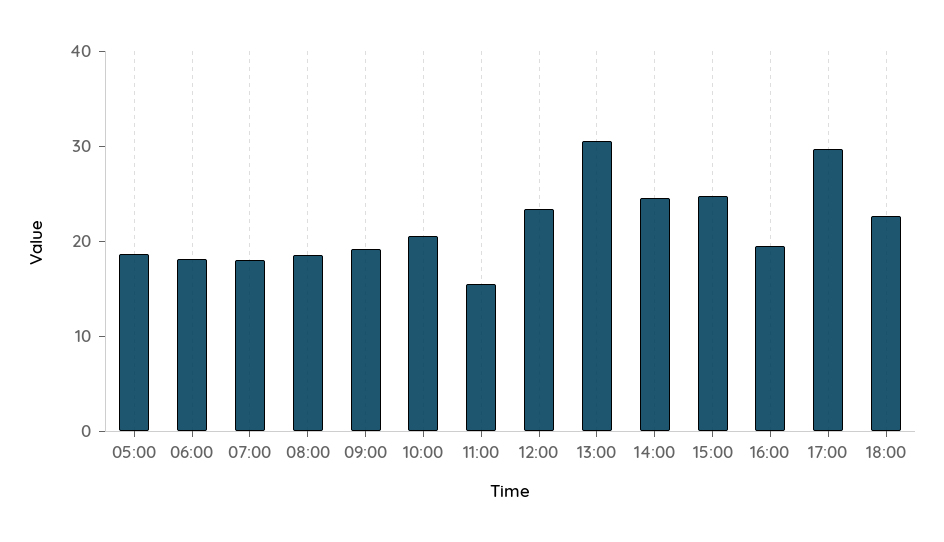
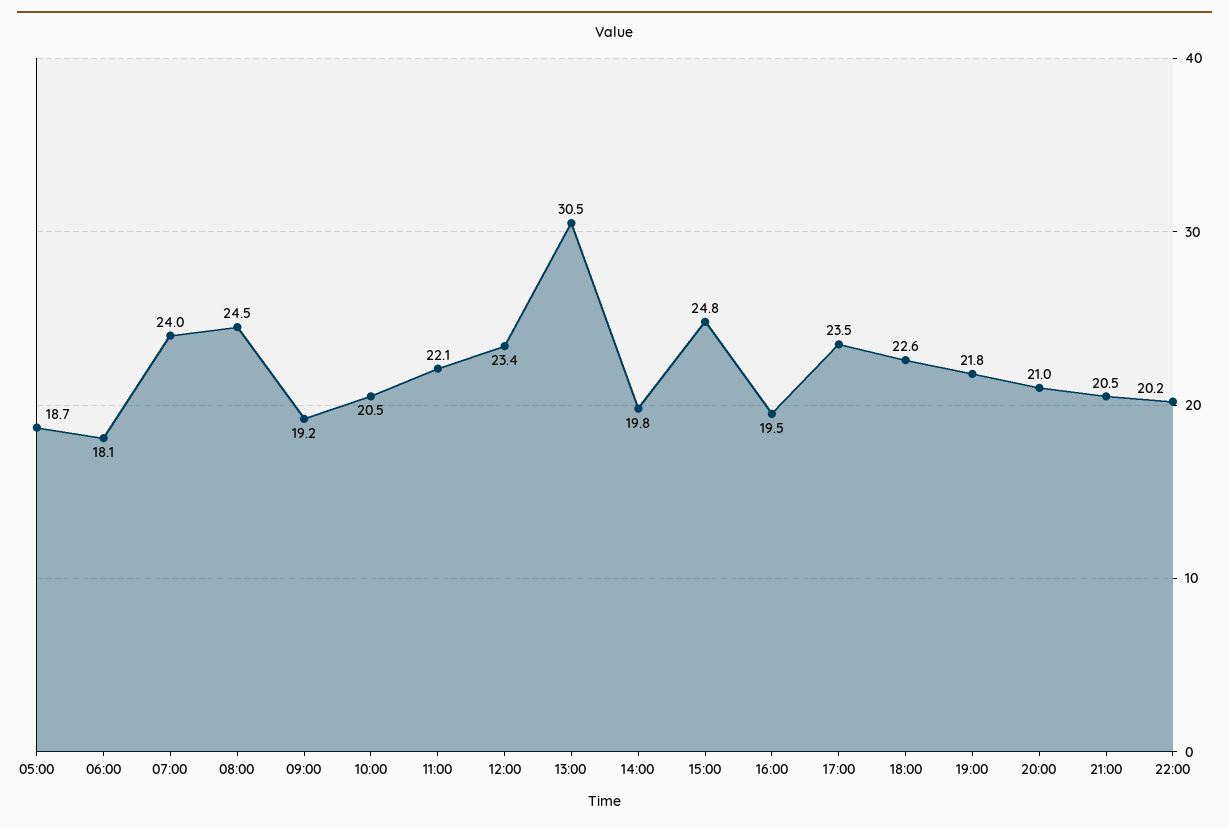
07:00: 18 -> 24
08:00: 18 -> 24.5
11:00: 16 -> 22.1
14:00: 24 -> 19.8
17:00: 30 -> 23.5
19:00: none -> 21.8
20:00: none -> 21
21:00: none -> 20.5
22:00: none -> 20.2

